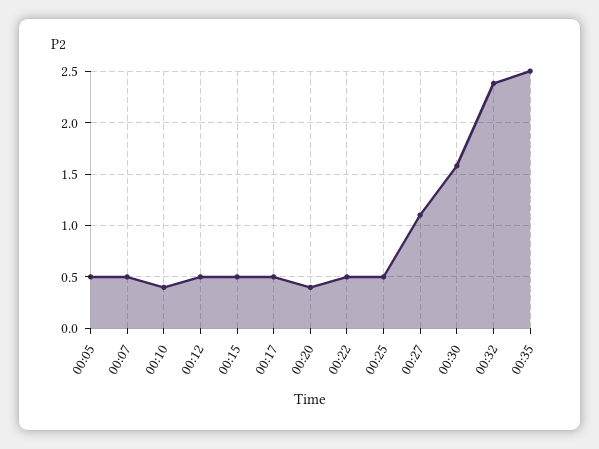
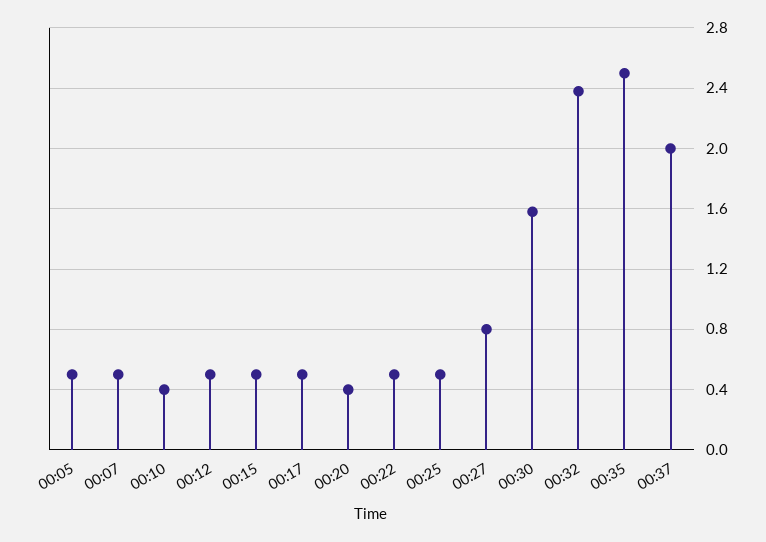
00:27: 1.1 -> 0.8
00:37: none -> 2

